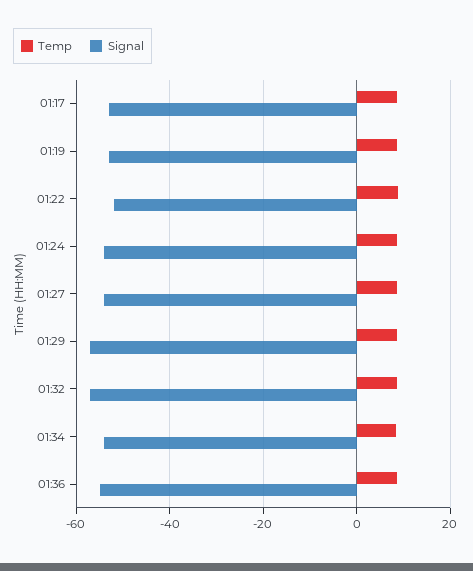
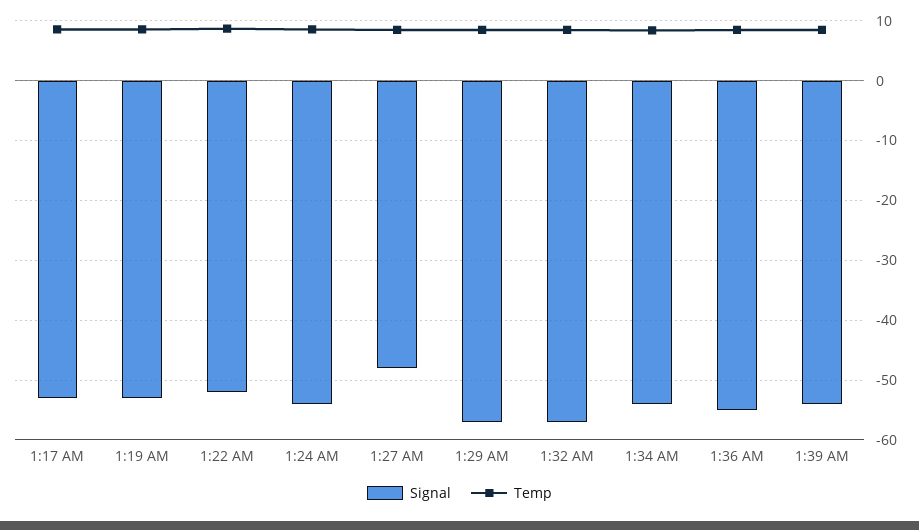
Signal, 01:27: -54 -> -48
Signal, 1:39 AM: none -> -54
Temp, 1:39 AM: none -> 8

